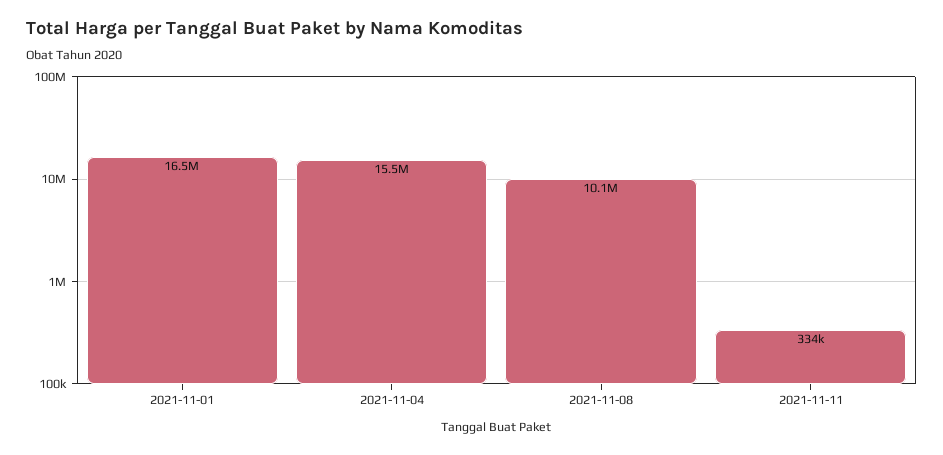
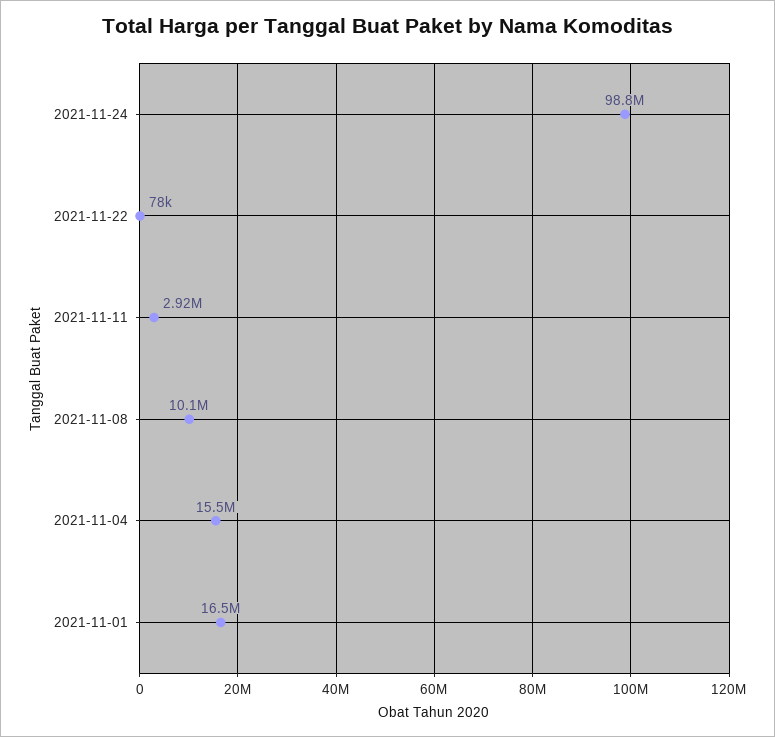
2021-11-11: 334000 -> 2920000
2021-11-24: none -> 98800000
2021-11-22: none -> 78000

